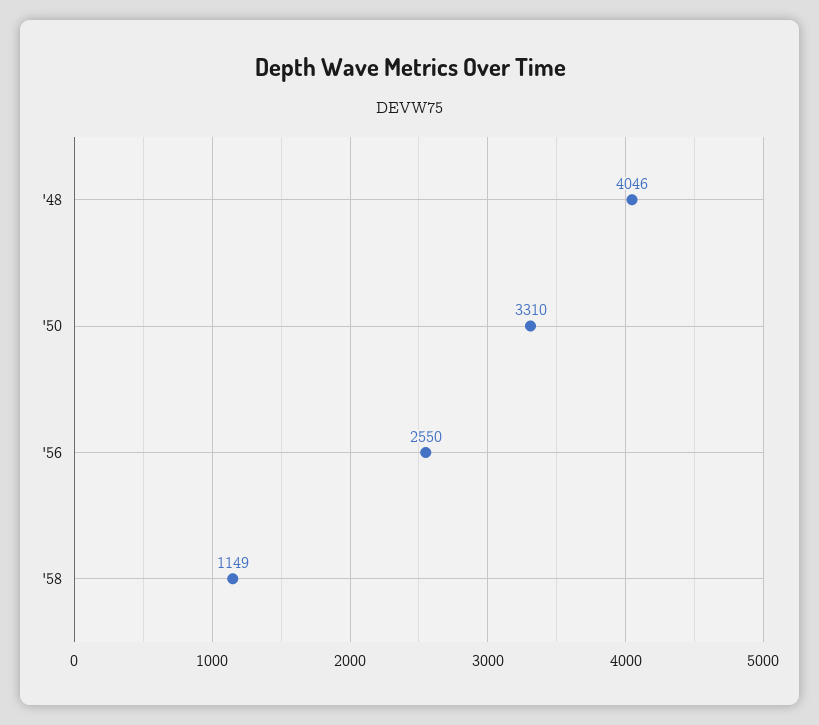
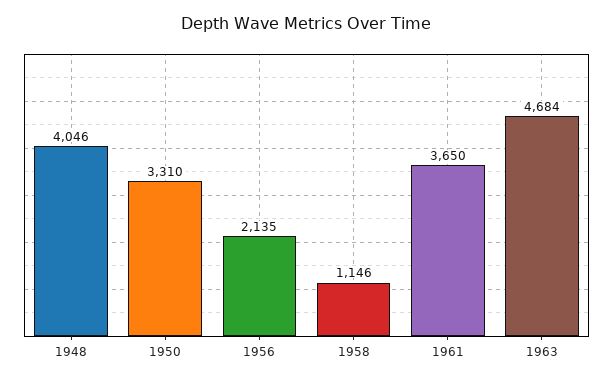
'56: 2550 -> 2135
'58: 1149 -> 1146
1961: none -> 3650
1963: none -> 4684

